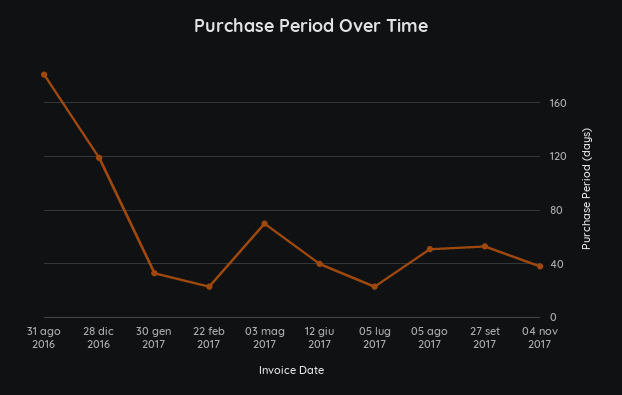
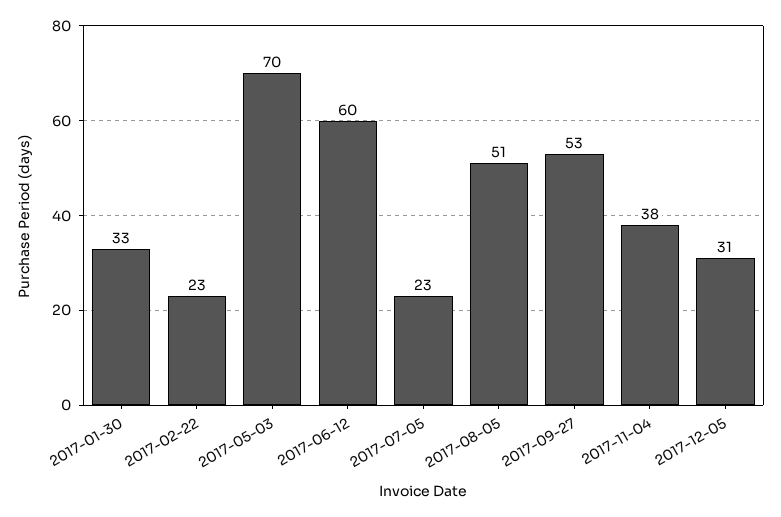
31 ago 2016: 180 -> none
28 dic 2016: 120 -> none
12 giu 2017: 40 -> 60
2017-12-05: none -> 31

